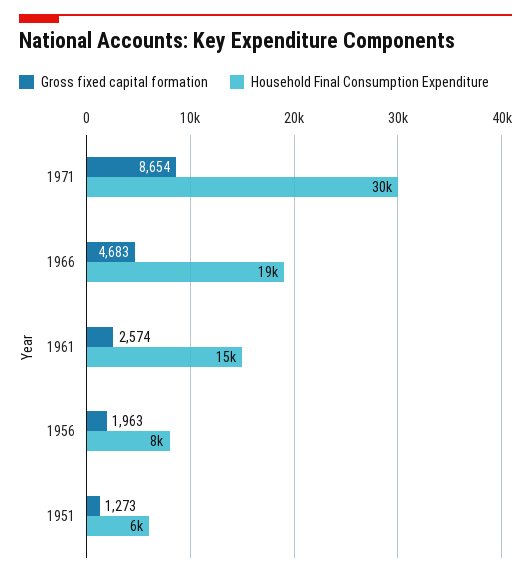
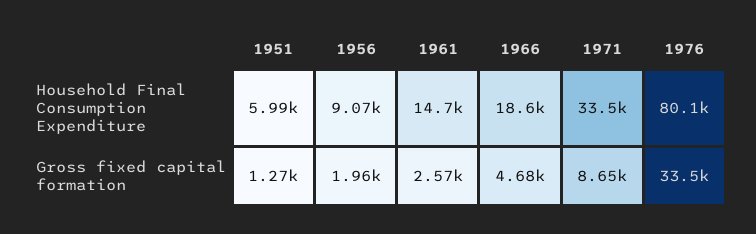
Household Final Consumption Expenditure, 1971: 30000 -> 33500
Household Final Consumption Expenditure, 1956: 8000 -> 9070
Household Final Consumption Expenditure, 1976: none -> 80100
Gross fixed capital formation, 1976: none -> 33500

